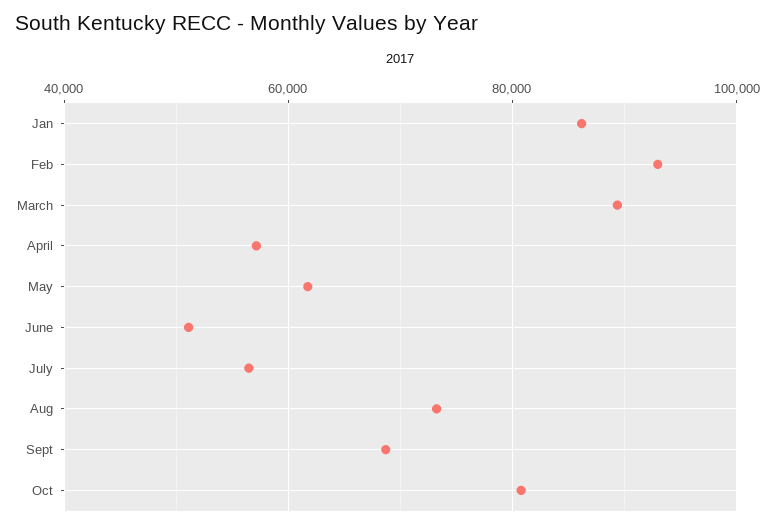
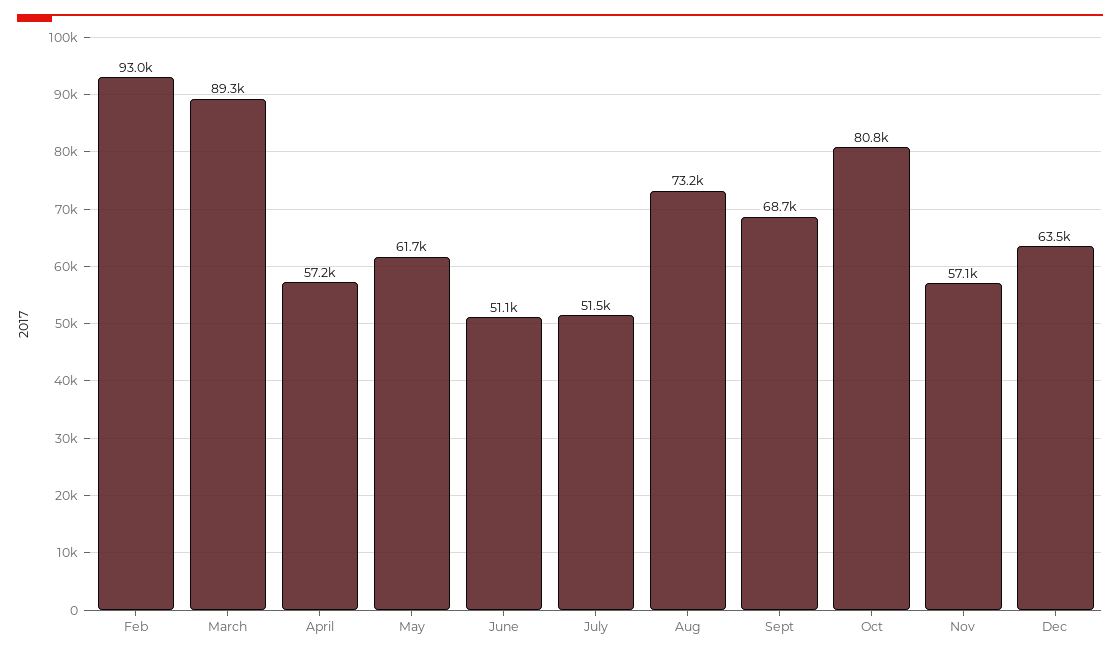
Jan: 86000 -> none
July: 56000 -> 51500
Nov: none -> 57100
Dec: none -> 63500

